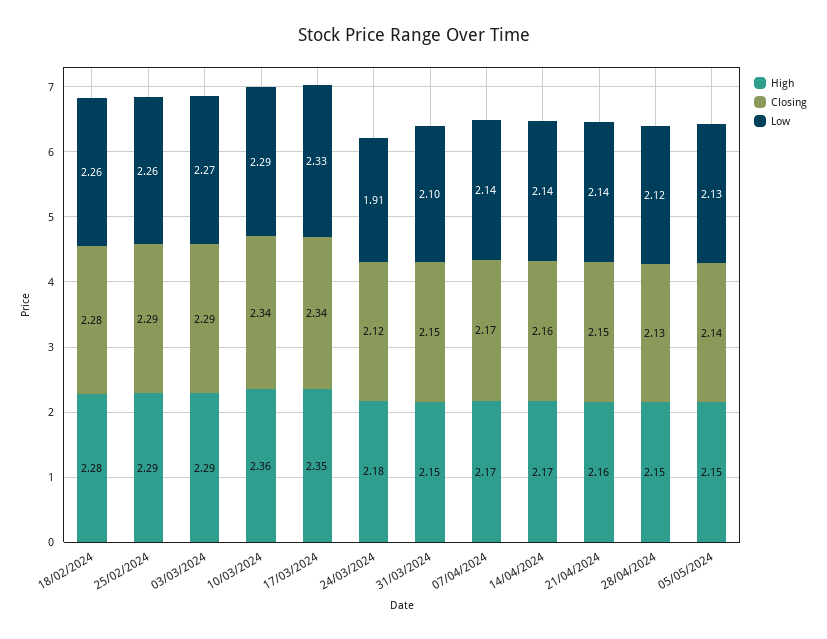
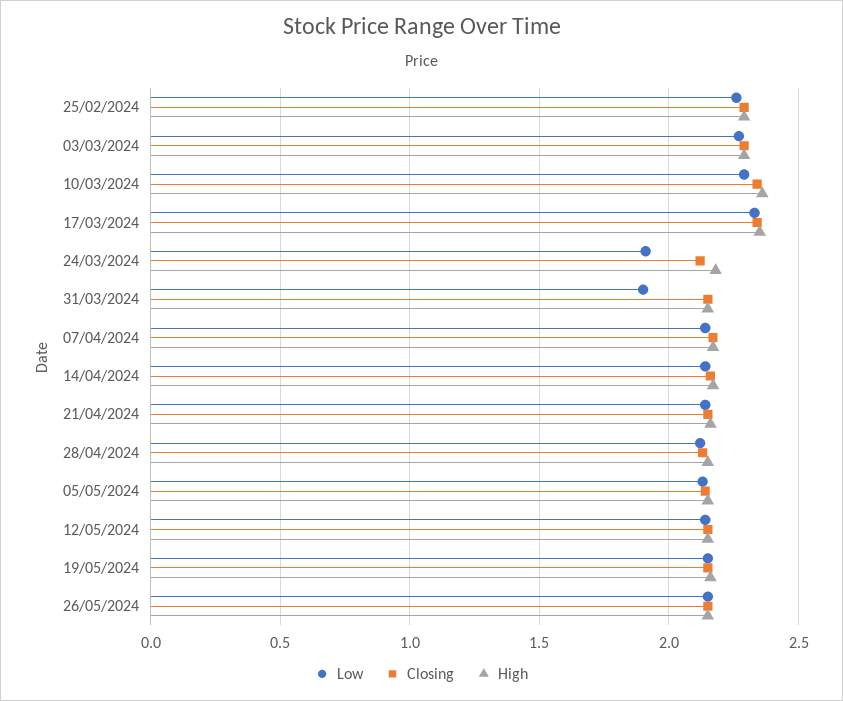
High, 18/02/2024: 2.28 -> none
Closing, 18/02/2024: 2.28 -> none
Low, 18/02/2024: 2.26 -> none
Low, 31/03/2024: 2.1 -> 1.9
Low, 12/05/2024: none -> 2.15
Closing, 12/05/2024: none -> 2.15
High, 12/05/2024: none -> 2.15
Low, 19/05/2024: none -> 2.15
Closing, 19/05/2024: none -> 2.15
High, 19/05/2024: none -> 2.15
Low, 26/05/2024: none -> 2.15
Closing, 26/05/2024: none -> 2.15
High, 26/05/2024: none -> 2.15

